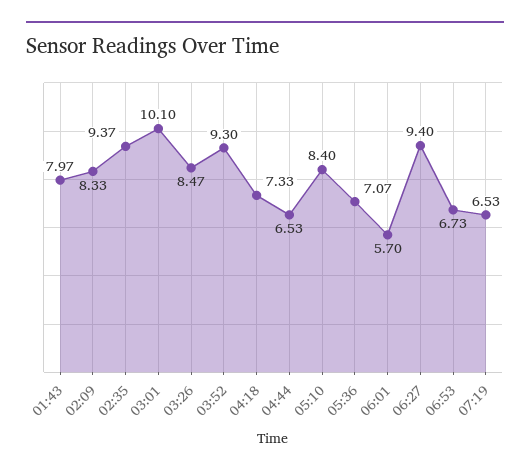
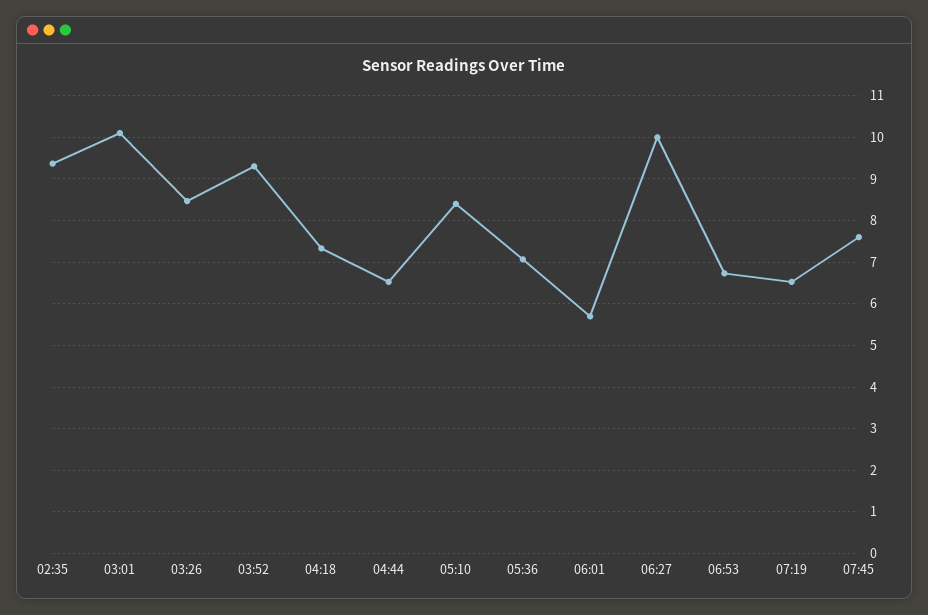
01:43: 7.97 -> none
02:09: 8.33 -> none
06:27: 9.4 -> 10
07:45: none -> 7.6

